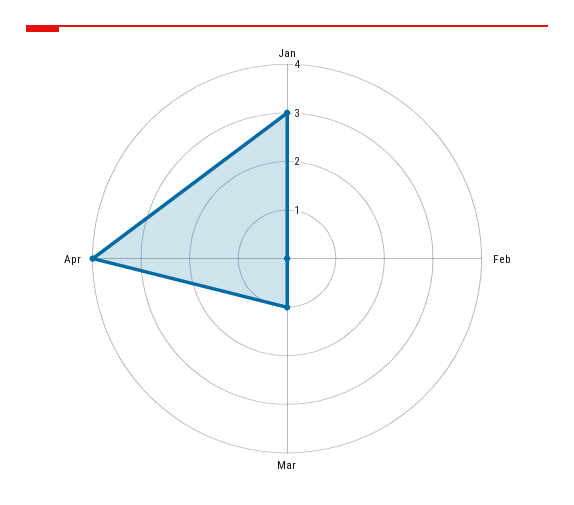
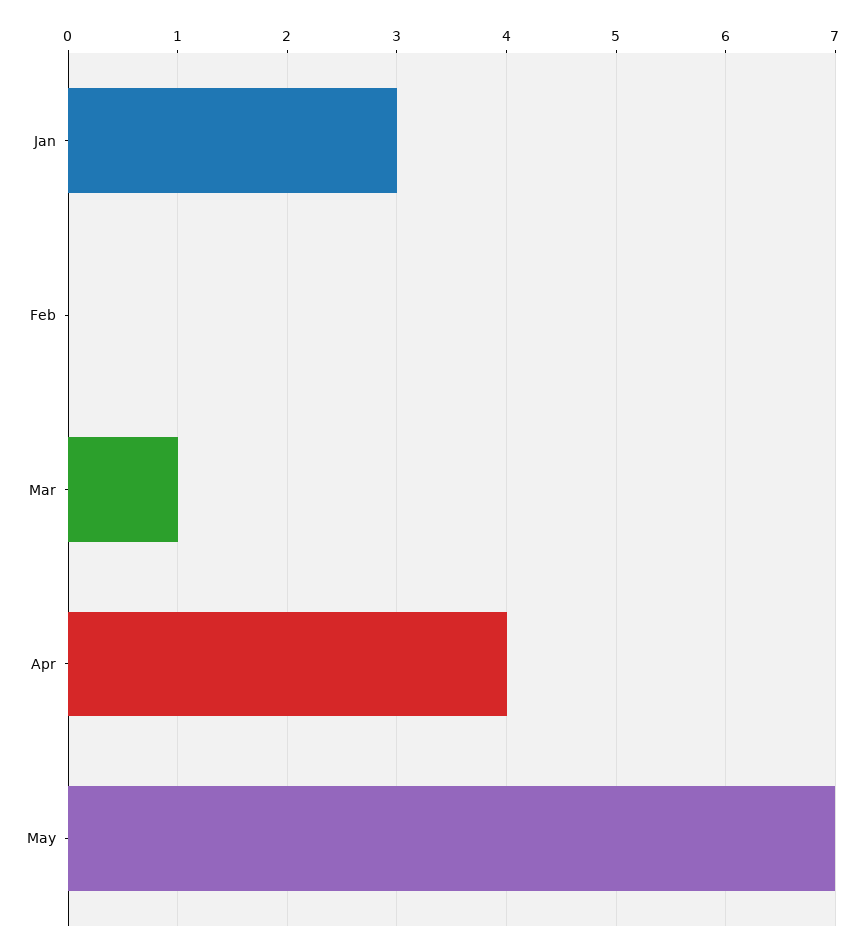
May: none -> 7

